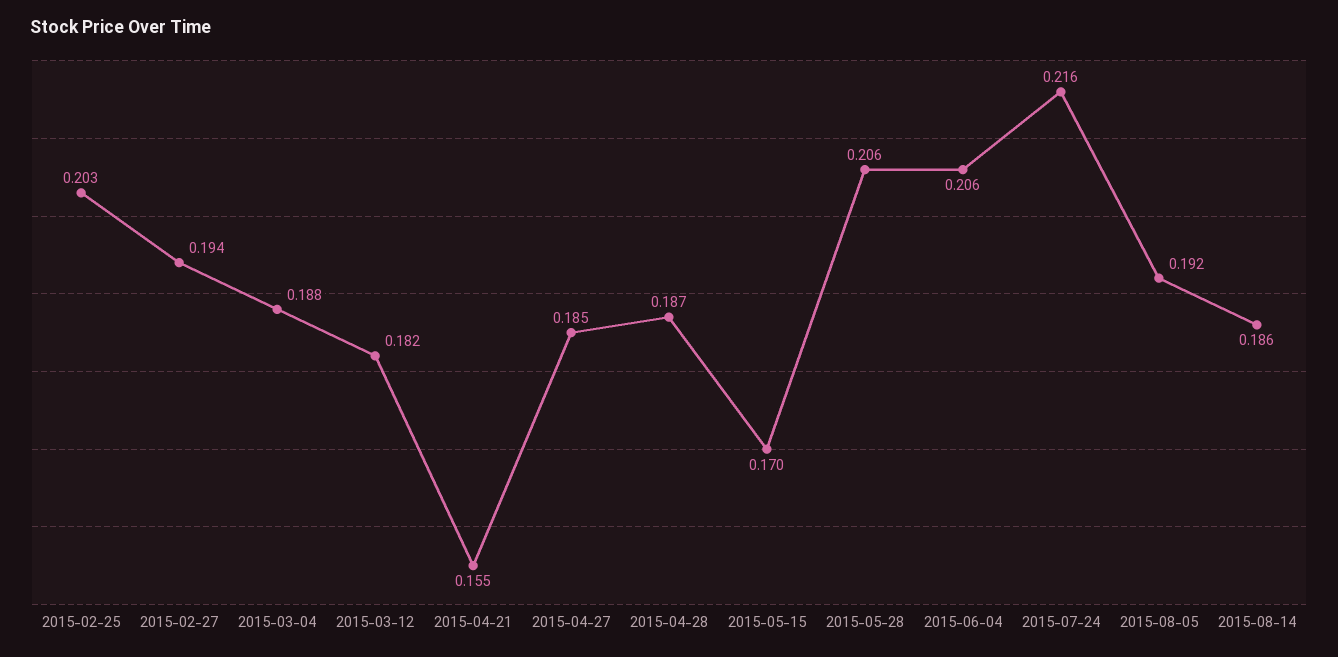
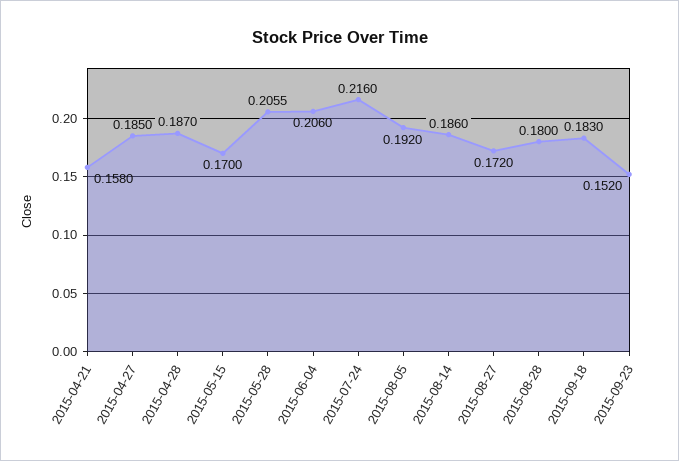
2015-02-25: 0.203 -> none
2015-02-27: 0.194 -> none
2015-03-04: 0.188 -> none
2015-03-12: 0.182 -> none
2015-04-21: 0.155 -> 0.158
2015-08-27: none -> 0.172
2015-08-28: none -> 0.18
2015-09-18: none -> 0.183
2015-09-23: none -> 0.152

